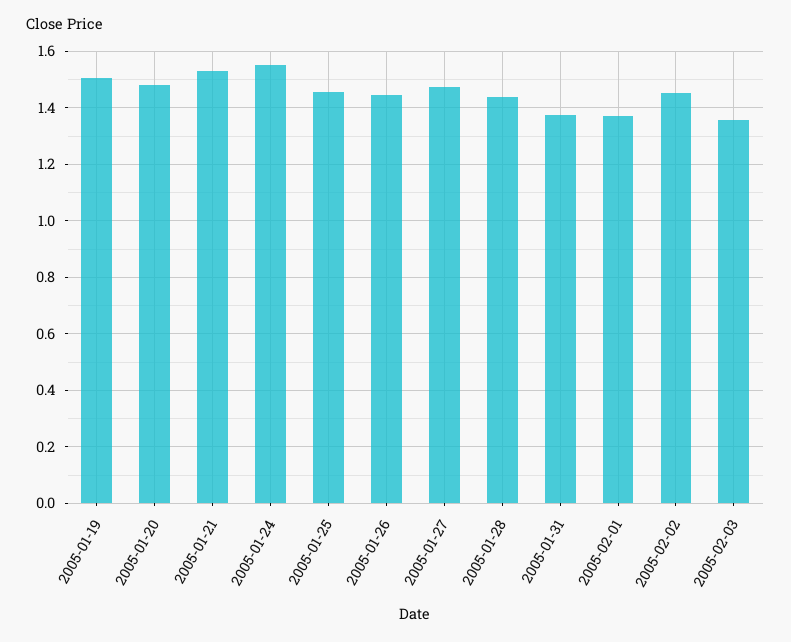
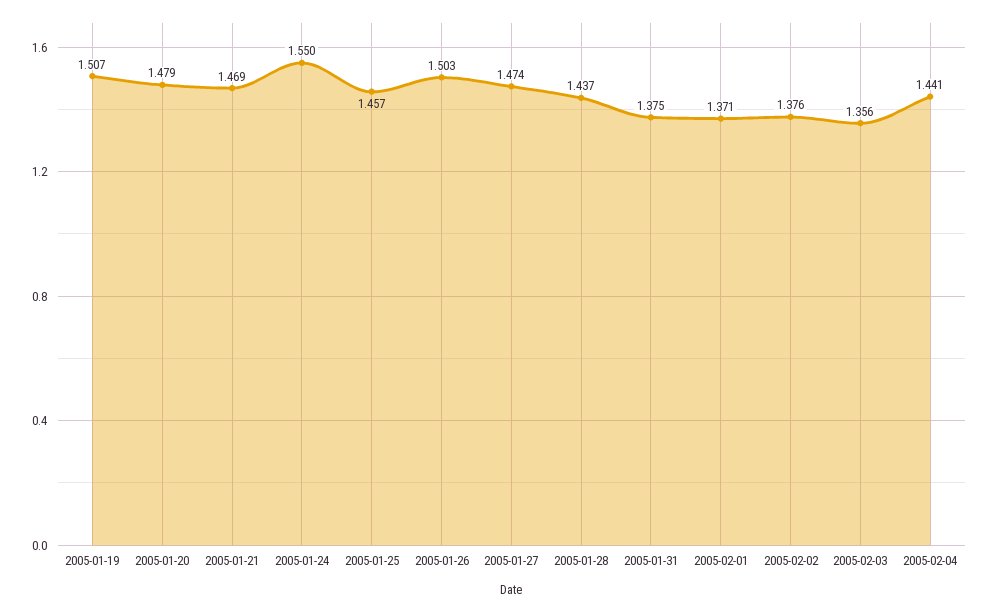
2005-01-21: 1.525 -> 1.469
2005-01-26: 1.45 -> 1.503
2005-02-02: 1.45 -> 1.376
2005-02-04: none -> 1.441

